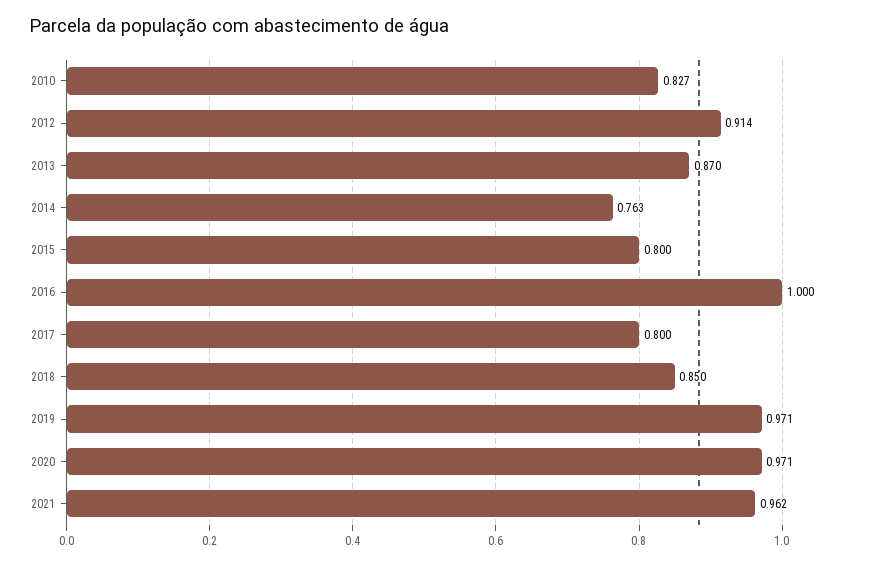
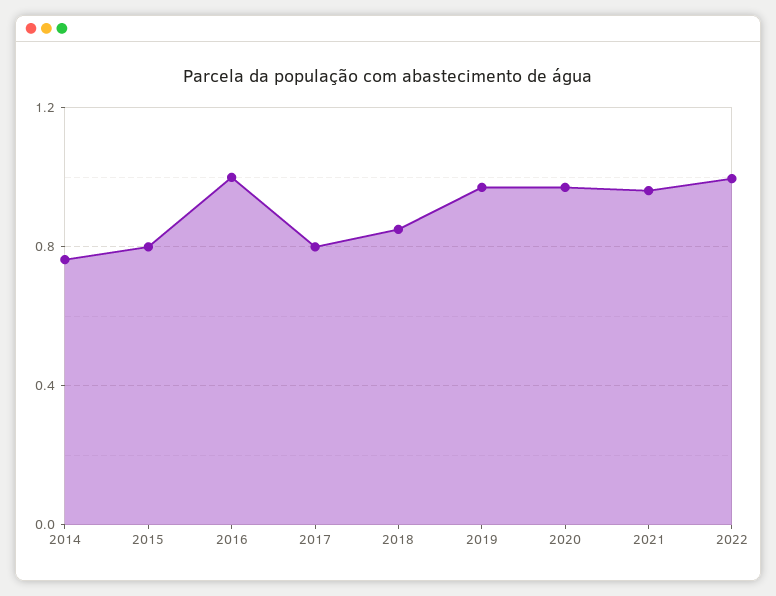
2010: 0.827 -> none
2012: 0.914 -> none
2013: 0.87 -> none
2022: none -> 1

